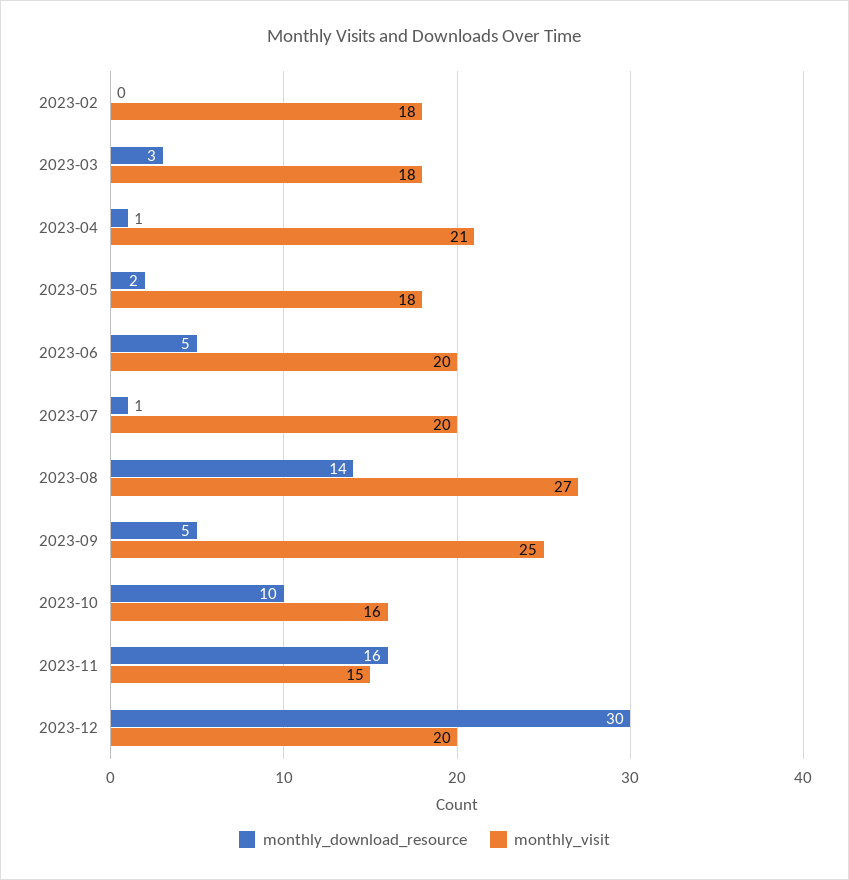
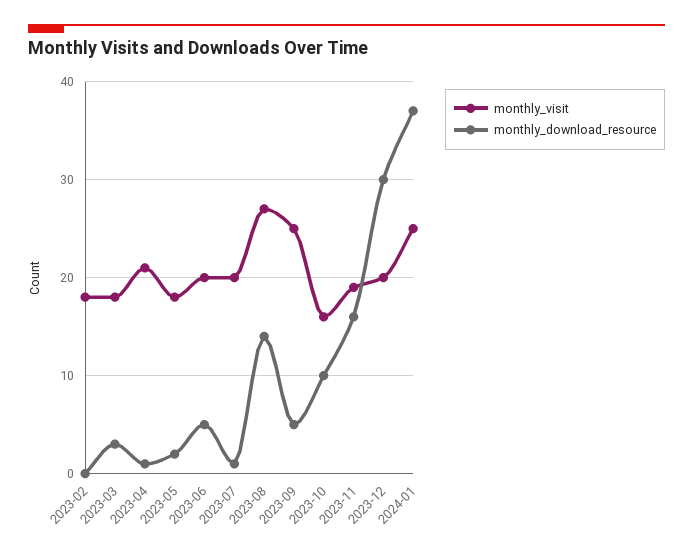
monthly_visit, 2023-11: 15 -> 19
monthly_visit, 2024-01: none -> 25
monthly_download_resource, 2024-01: none -> 37

